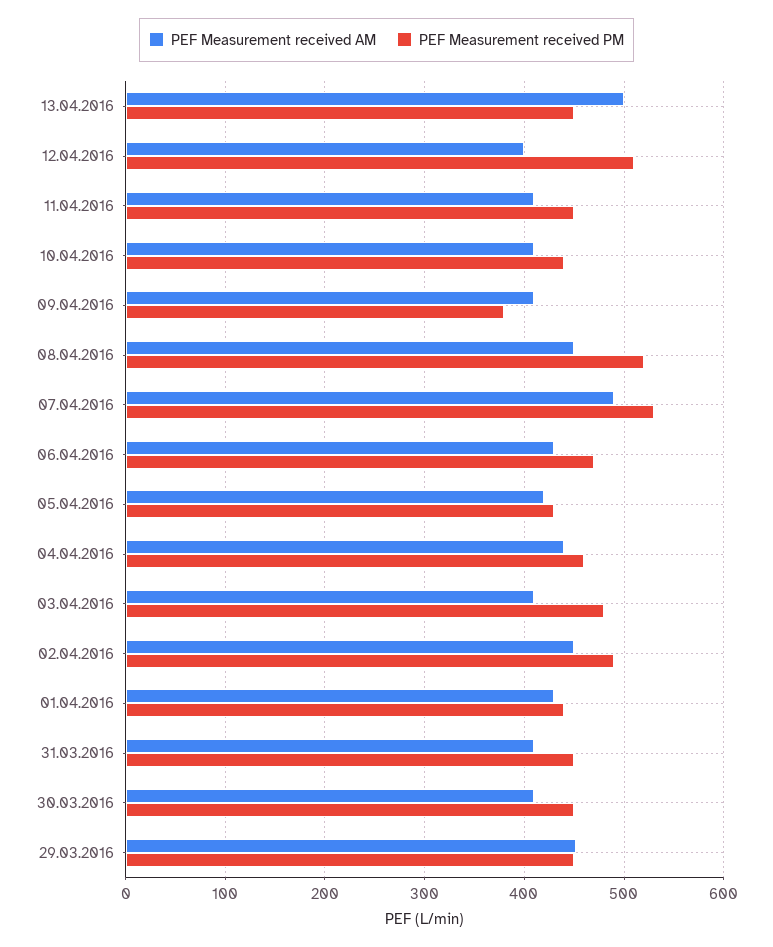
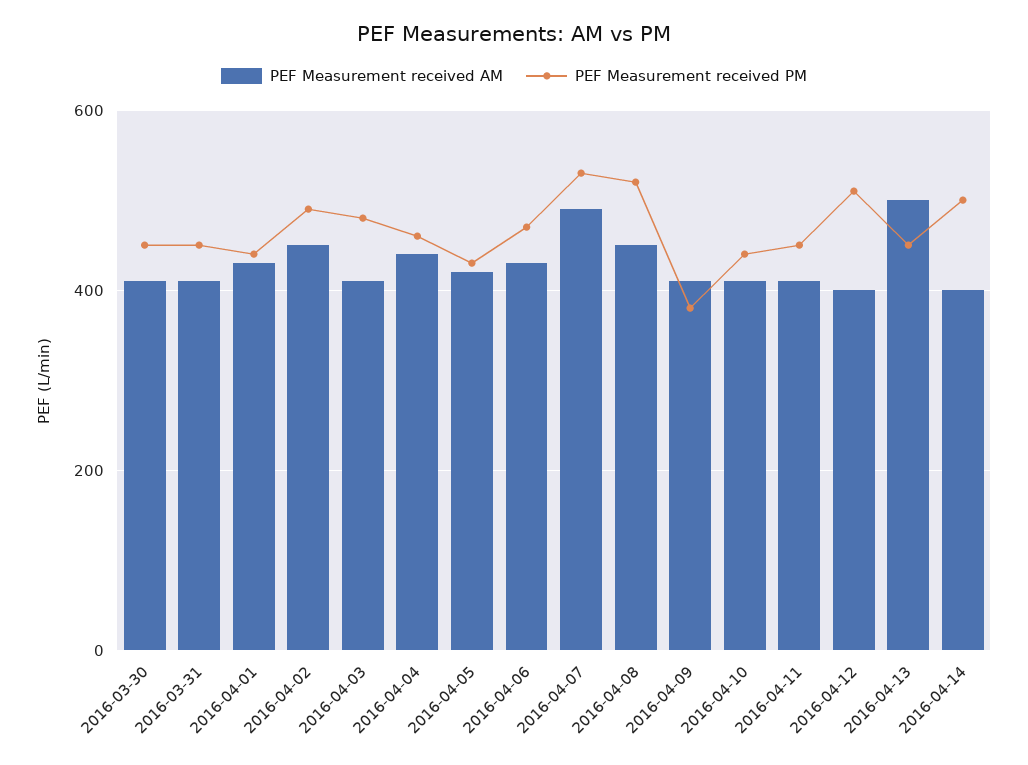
PEF Measurement received AM, 29.03.2016: 450 -> none
PEF Measurement received PM, 29.03.2016: 450 -> none
PEF Measurement received AM, 2016-04-14: none -> 400
PEF Measurement received PM, 2016-04-14: none -> 500

